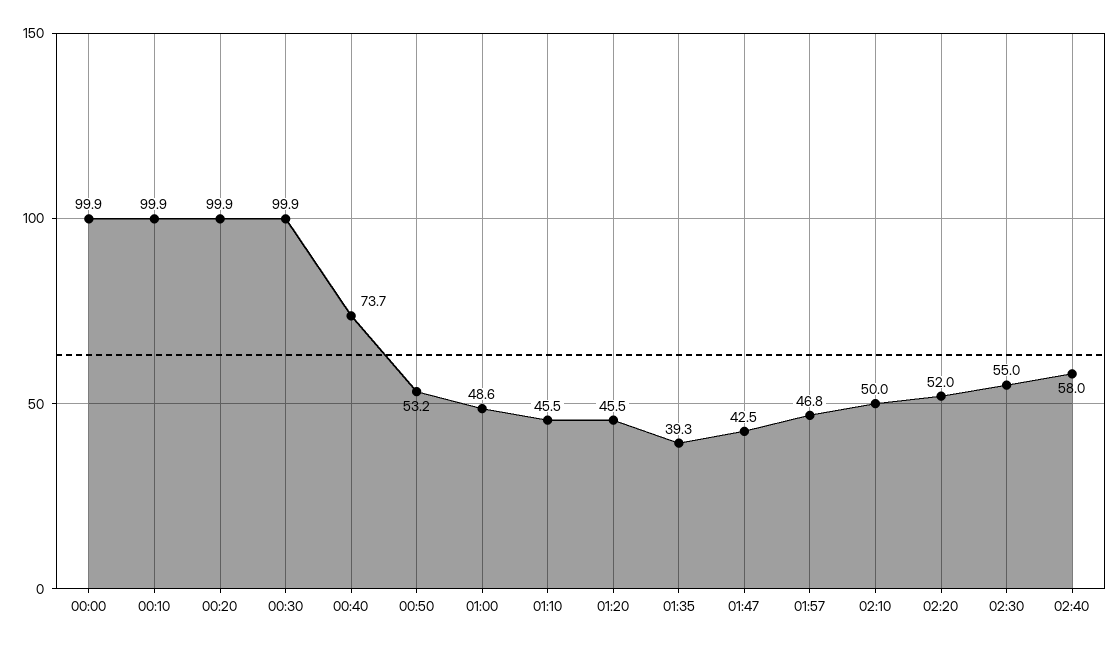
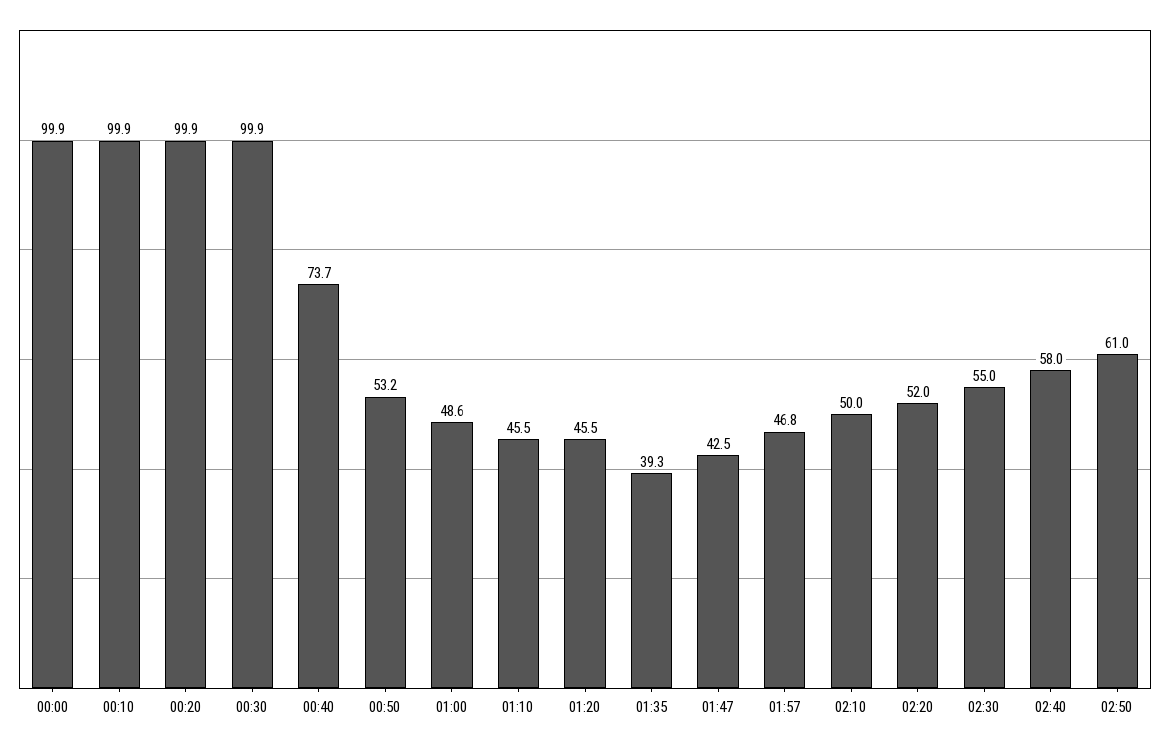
02:50: none -> 61

